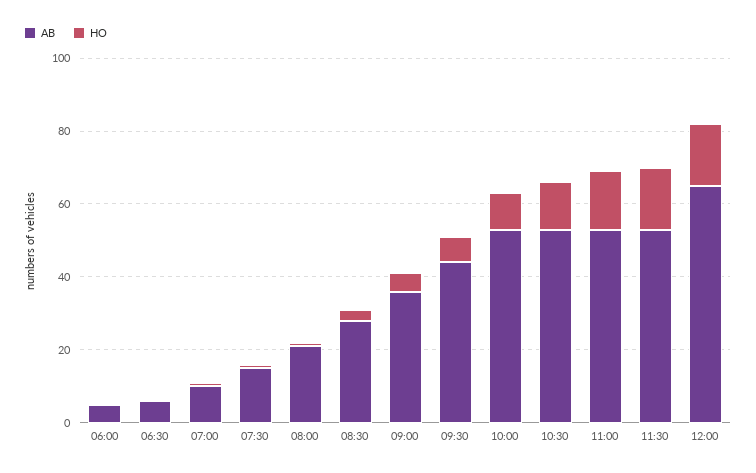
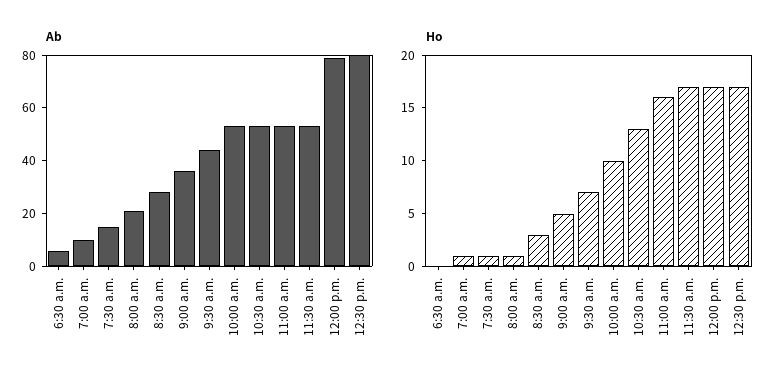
AB, 06:00: 5 -> none
HO, 06:00: 0 -> none
AB, 12:00: 65 -> 80
AB, 12:30 p.m.: none -> 80
HO, 12:30 p.m.: none -> 17

